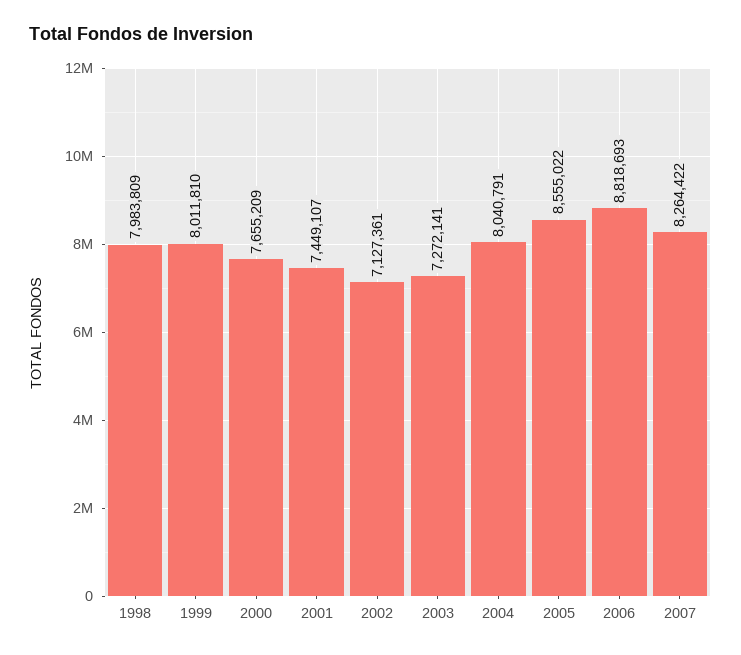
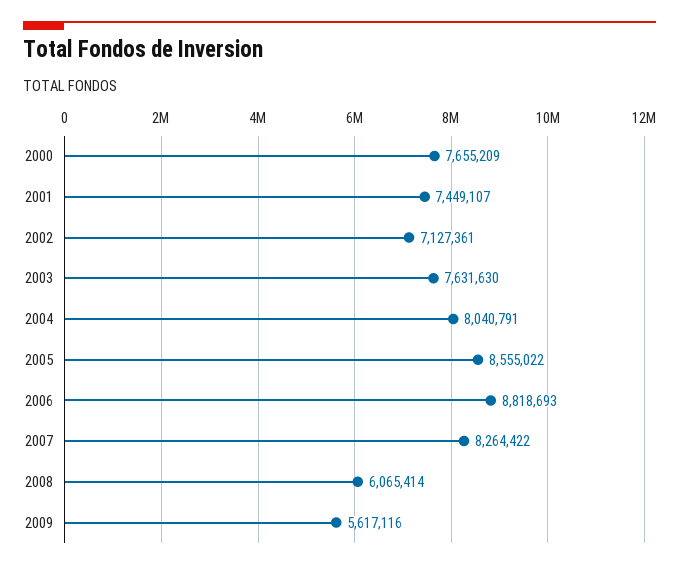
1998: 7983809 -> none
1999: 8011810 -> none
2003: 7272141 -> 7631630
2008: none -> 6065414
2009: none -> 5617116

